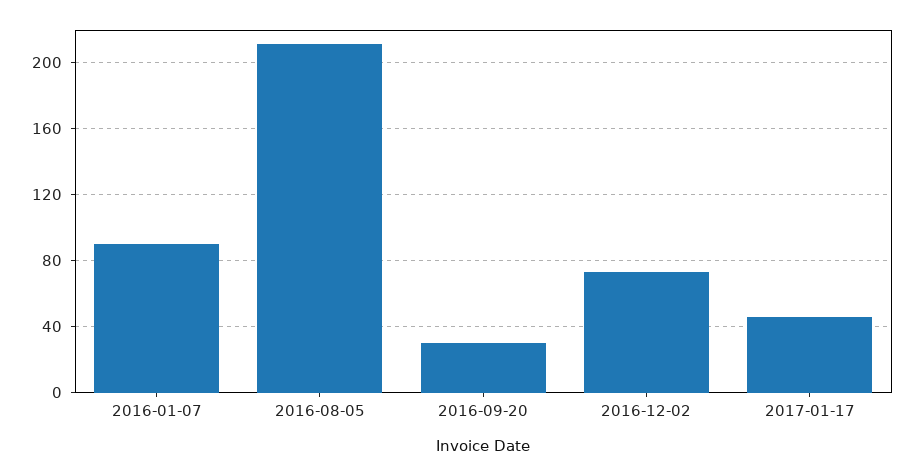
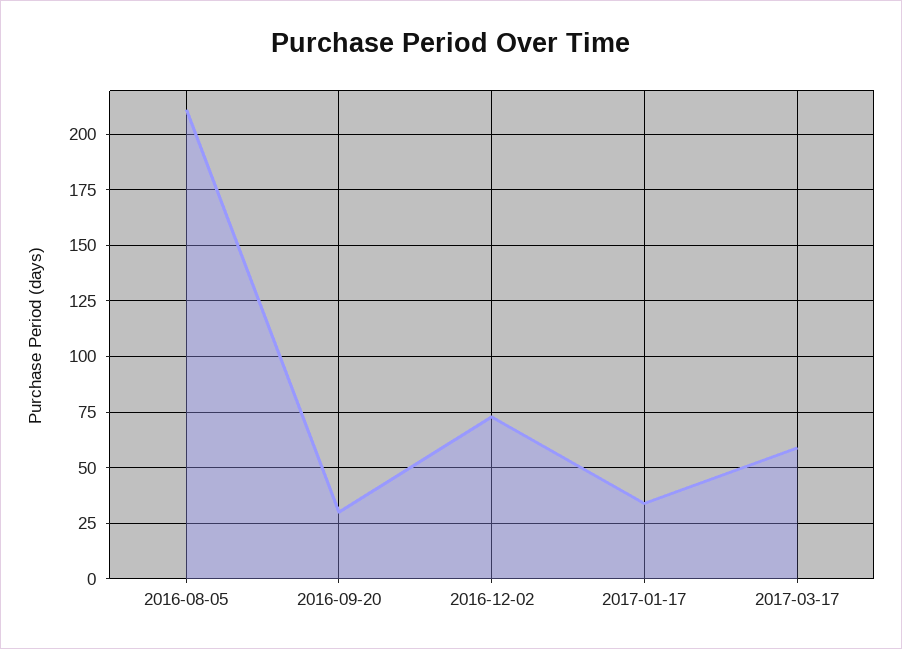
2016-01-07: 90 -> none
2017-01-17: 45 -> 35
2017-03-17: none -> 60

